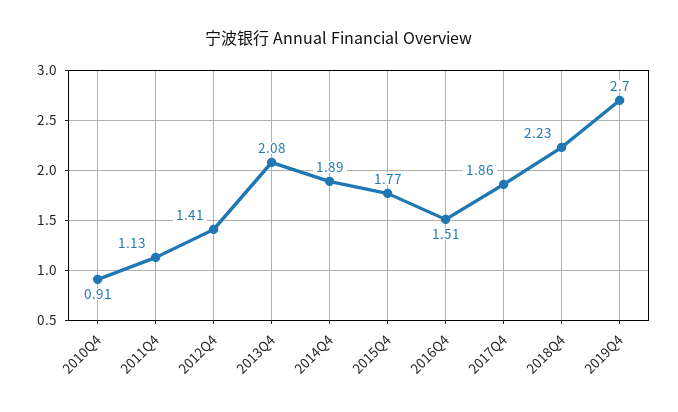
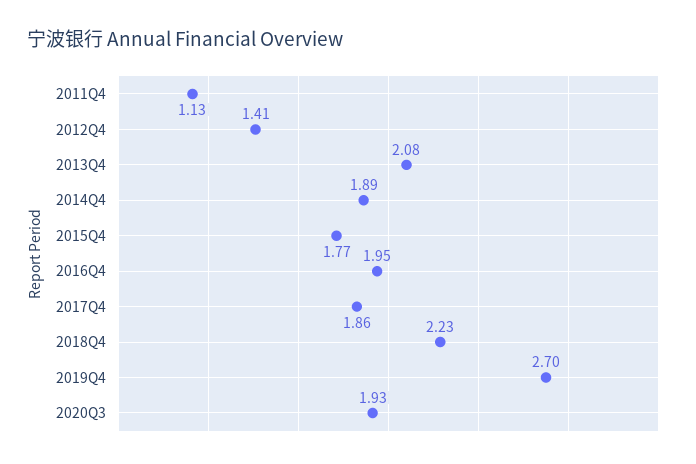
2010Q4: 0.91 -> none
2016Q4: 1.51 -> 1.95
2020Q3: none -> 1.93

